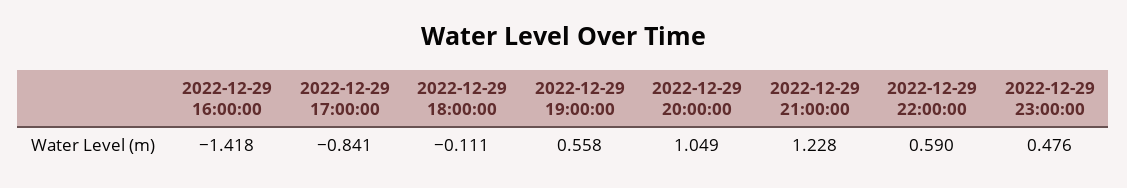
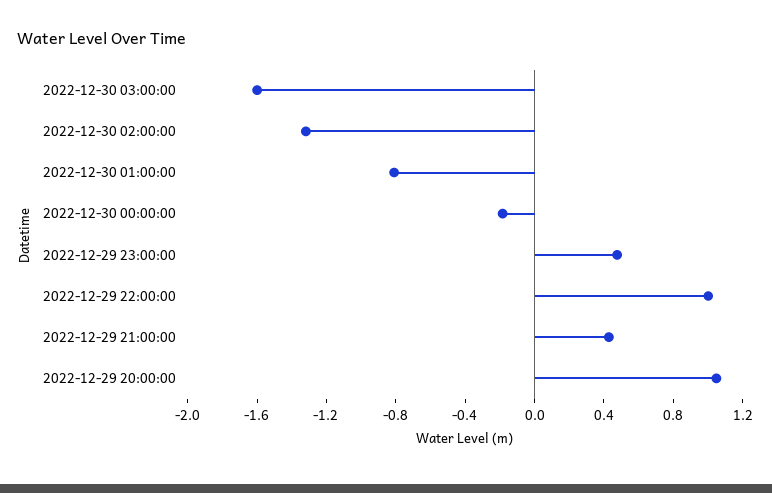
2022-12-29 16:00:00: -1.418 -> none
2022-12-29 17:00:00: -0.841 -> none
2022-12-29 18:00:00: -0.111 -> none
2022-12-29 19:00:00: 0.558 -> none
2022-12-29 21:00:00: 1.228 -> 0.4
2022-12-29 22:00:00: 0.59 -> 1
2022-12-30 03:00:00: none -> -1.6
2022-12-30 02:00:00: none -> -1.3
2022-12-30 01:00:00: none -> -0.8
2022-12-30 00:00:00: none -> -0.2

